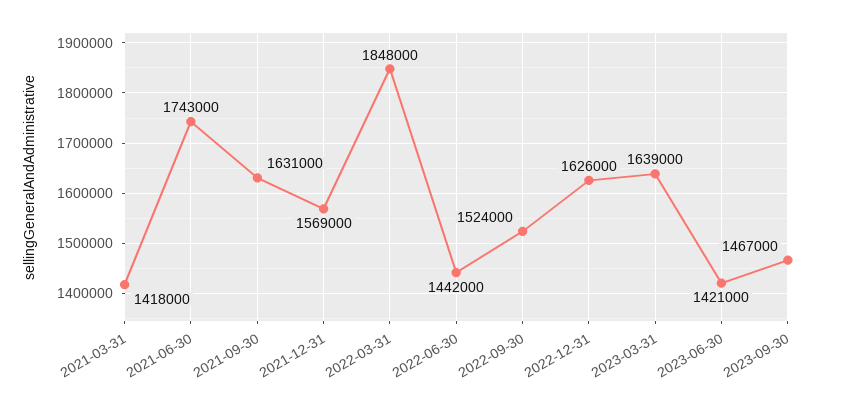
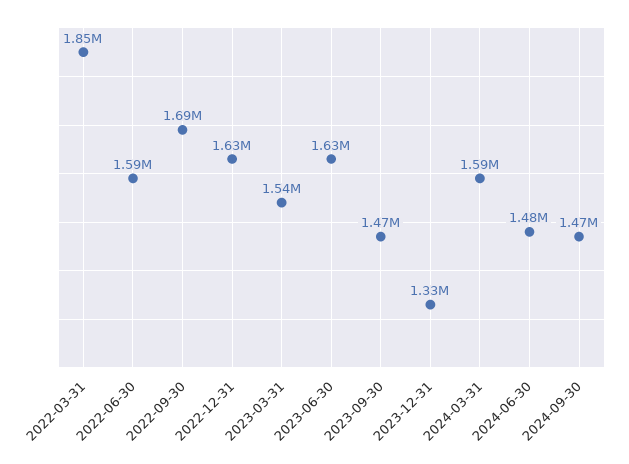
2021-03-31: 1418000 -> none
2021-06-30: 1743000 -> none
2021-09-30: 1631000 -> none
2021-12-31: 1569000 -> none
2022-06-30: 1442000 -> 1590000
2022-09-30: 1524000 -> 1690000
2023-03-31: 1639000 -> 1540000
2023-06-30: 1421000 -> 1630000
2023-12-31: none -> 1330000
2024-03-31: none -> 1590000
2024-06-30: none -> 1480000
2024-09-30: none -> 1470000

